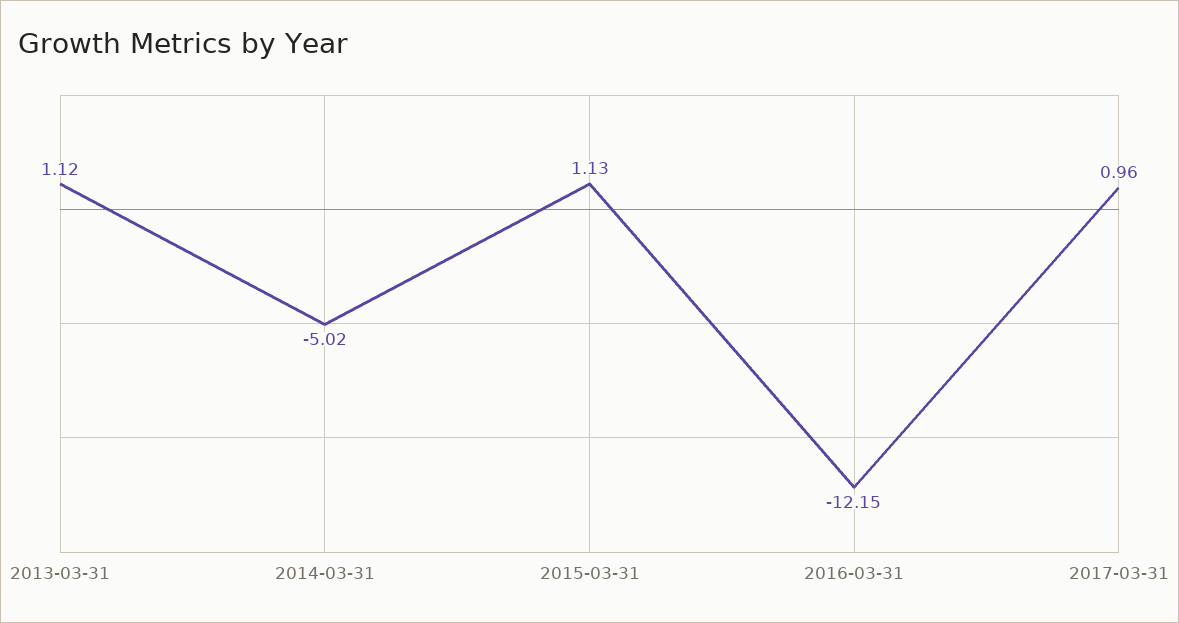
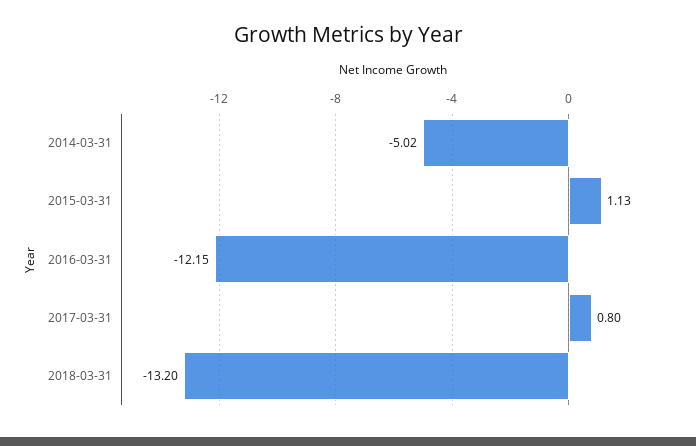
2013-03-31: 1.12 -> none
2017-03-31: 0.96 -> 0.8
2018-03-31: none -> -13.2

